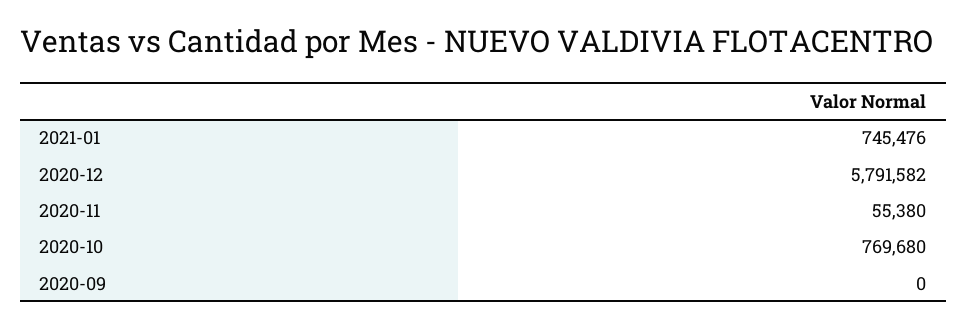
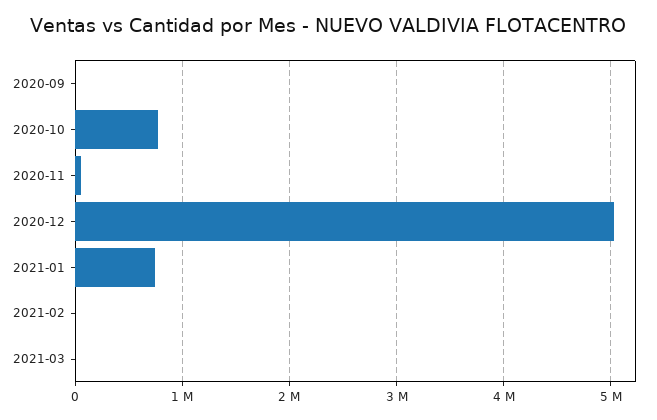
2020-12: 5791582 -> 5000000
2021-02: none -> 0
2021-03: none -> 0

